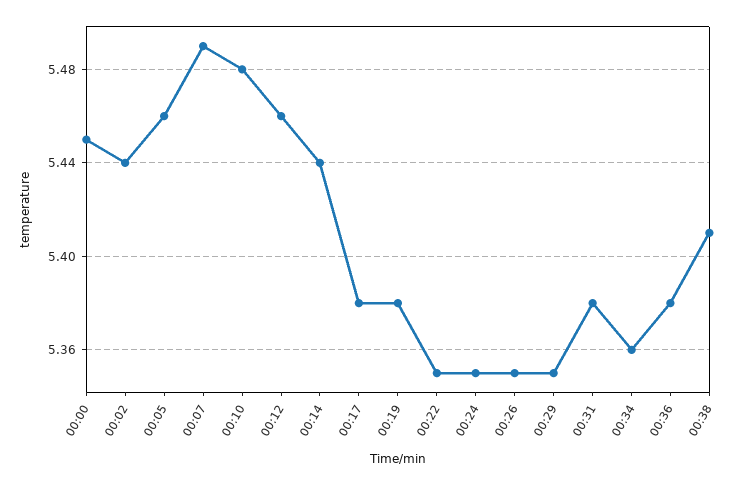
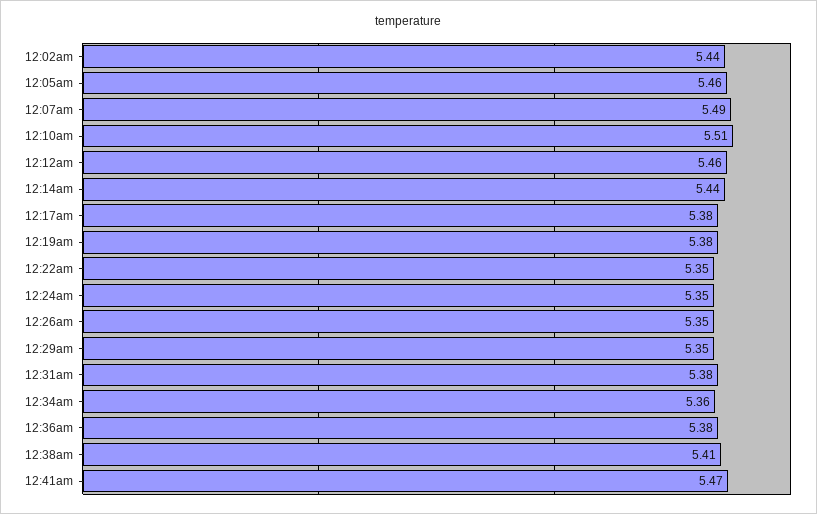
00:00: 5.45 -> none
00:10: 5.48 -> 5.51
12:41am: none -> 5.47

